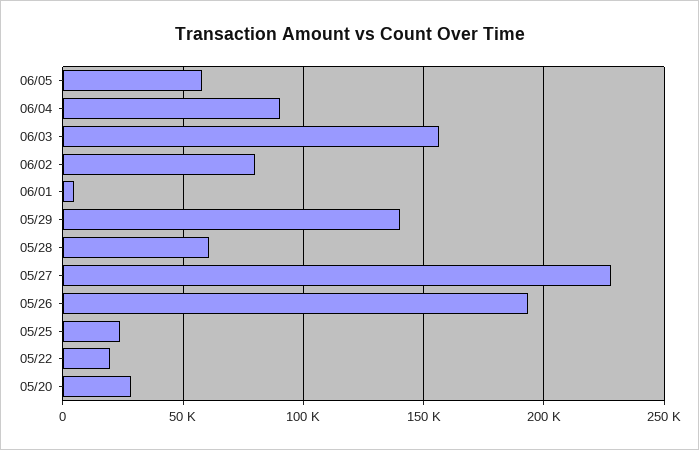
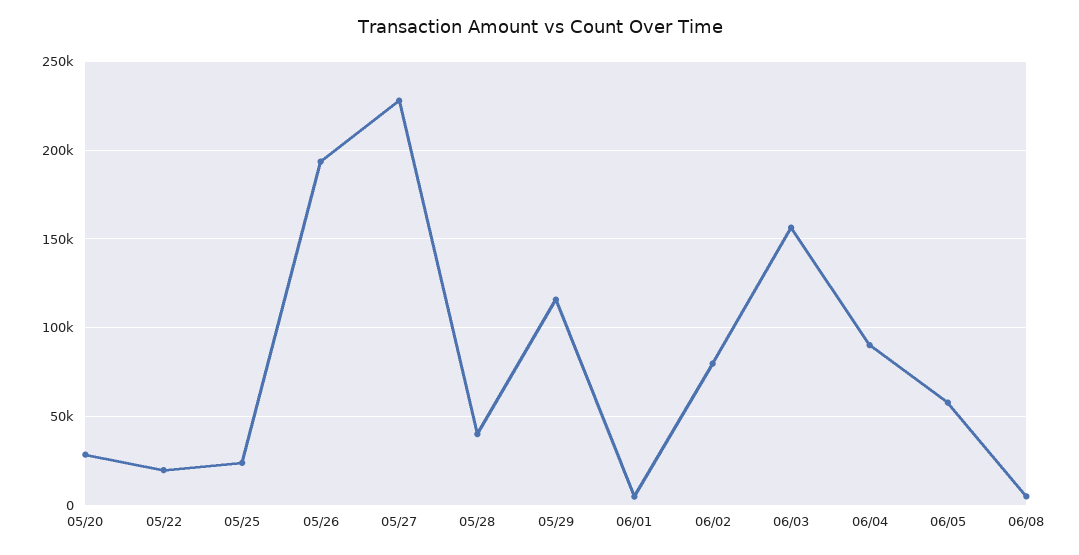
05/29: 140000 -> 115000
05/28: 60000 -> 40000
06/08: none -> 5000

